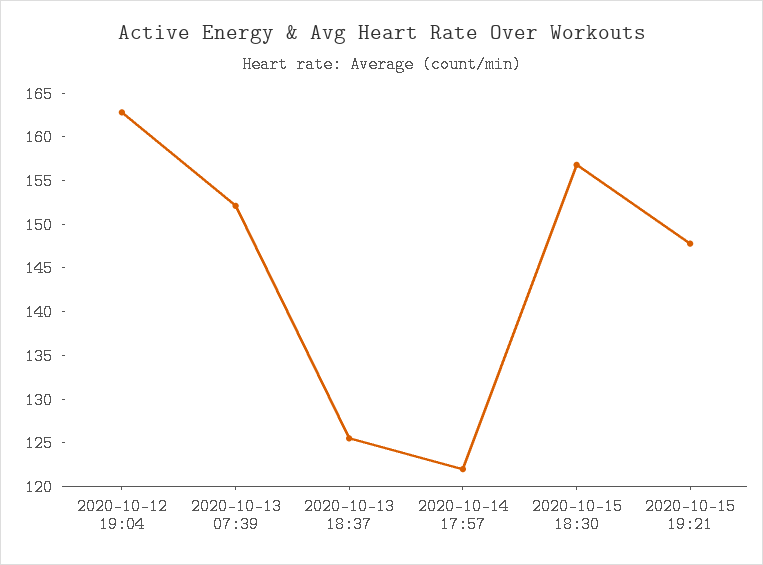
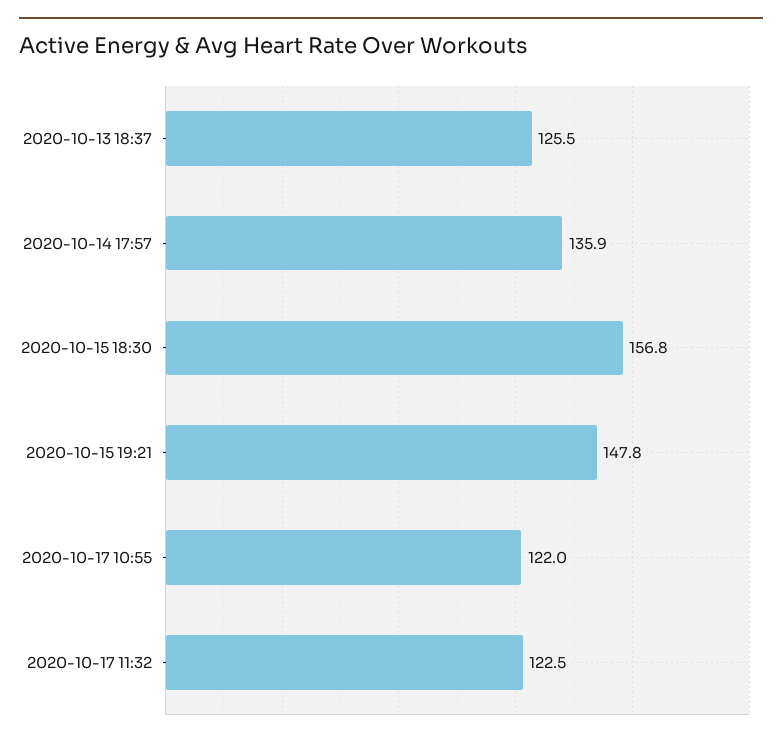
2020-10-12 19:04: 163 -> none
2020-10-13 07:39: 152 -> none
2020-10-14 17:57: 122 -> 135.9
2020-10-17 10:55: none -> 122
2020-10-17 11:32: none -> 122.5

